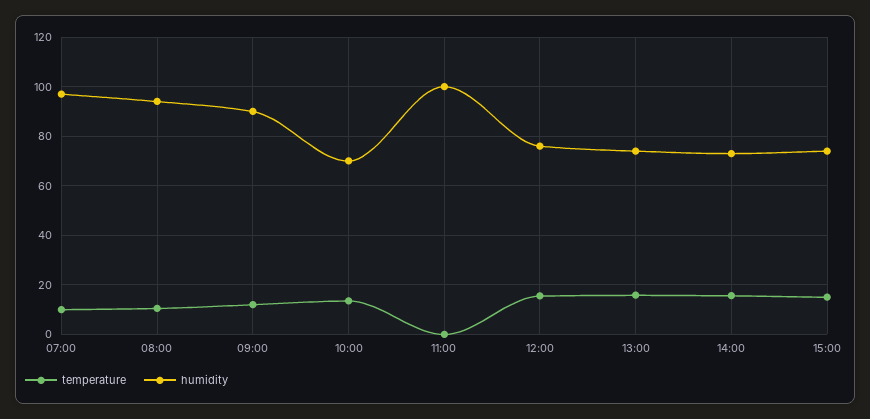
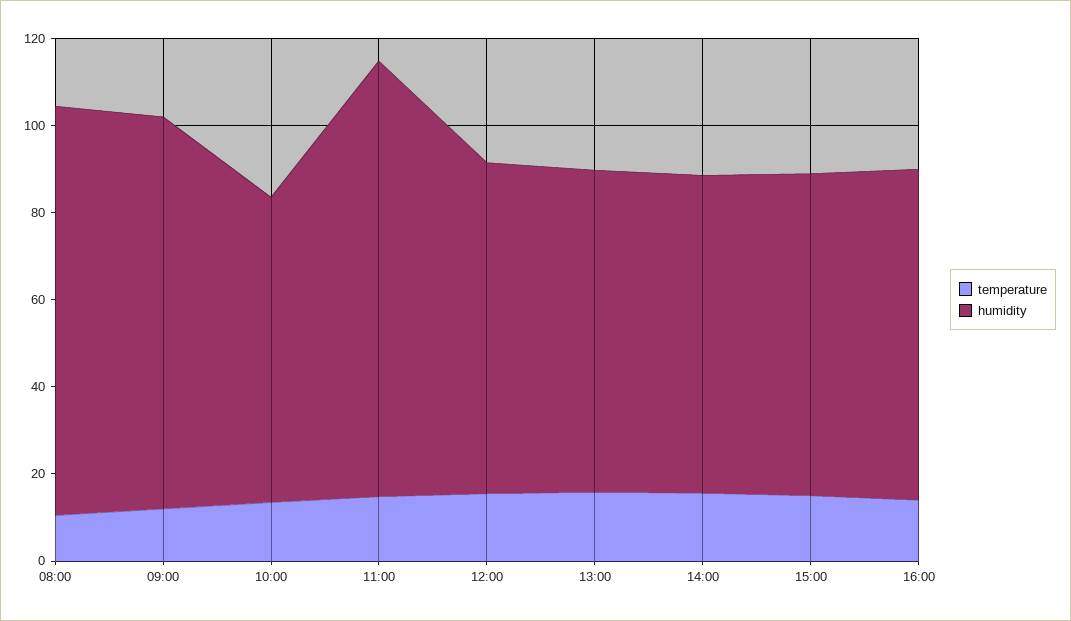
temperature, 07:00: 10 -> none
humidity, 07:00: 97.5 -> none
temperature, 11:00: 0 -> 15
temperature, 16:00: none -> 15
humidity, 16:00: none -> 75

